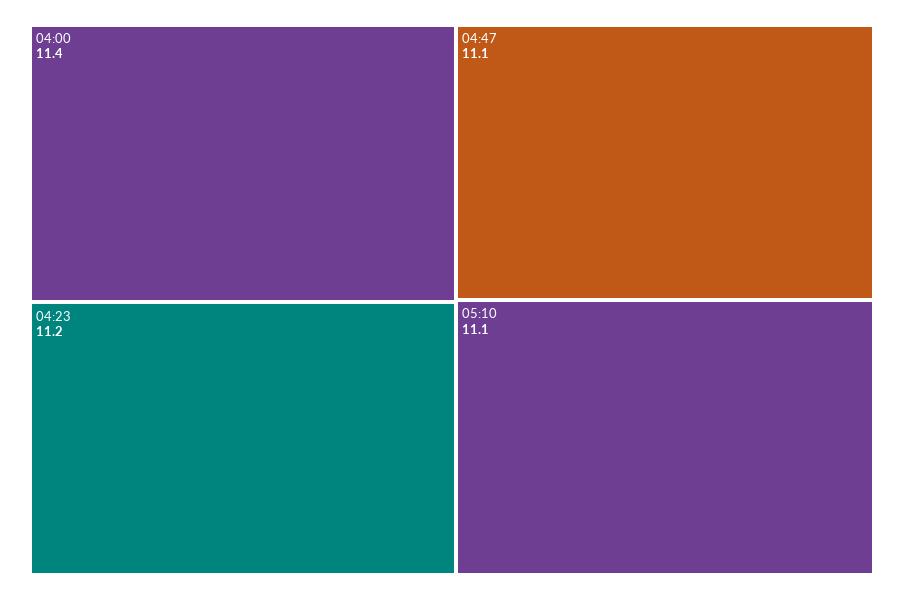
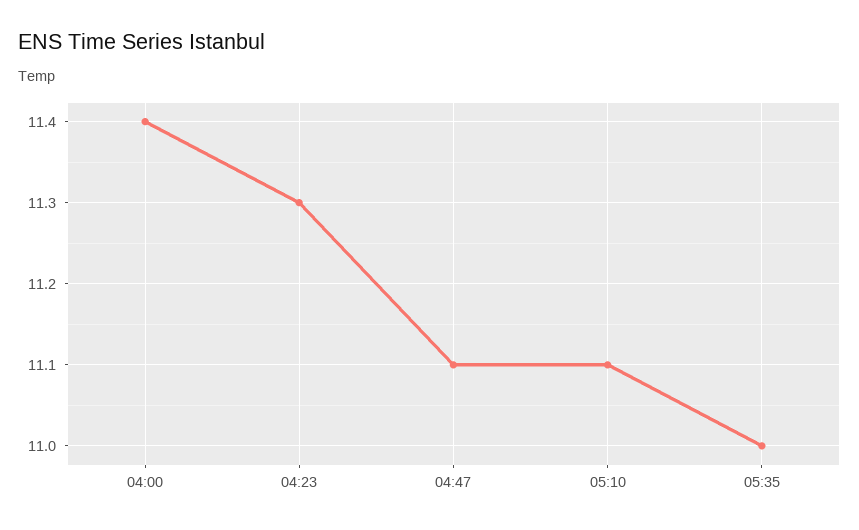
04:23: 11.2 -> 11.3
05:35: none -> 11

